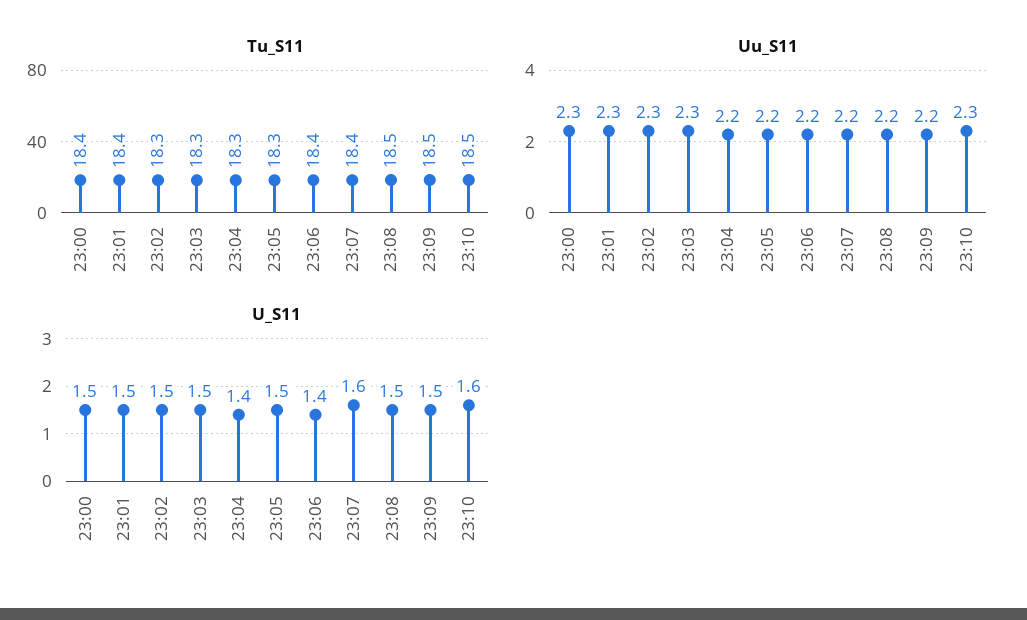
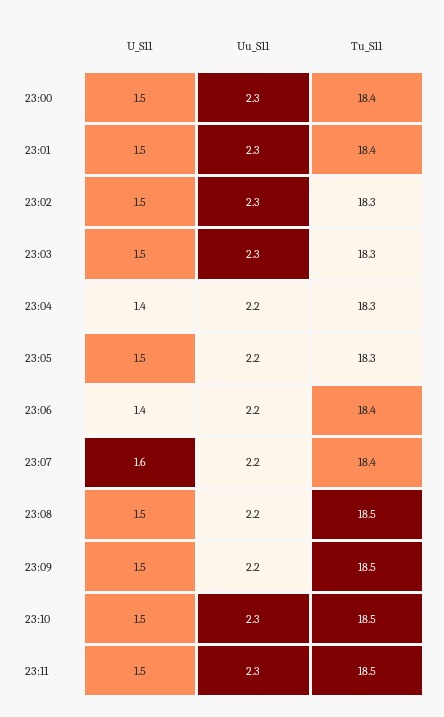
U_S11, 23:10: 1.6 -> 1.5
U_S11, 23:11: none -> 1.5
Uu_S11, 23:11: none -> 2.3
Tu_S11, 23:11: none -> 18.5

